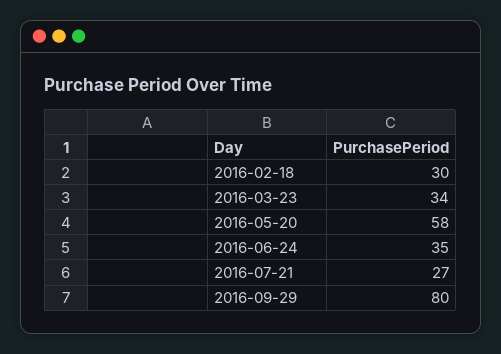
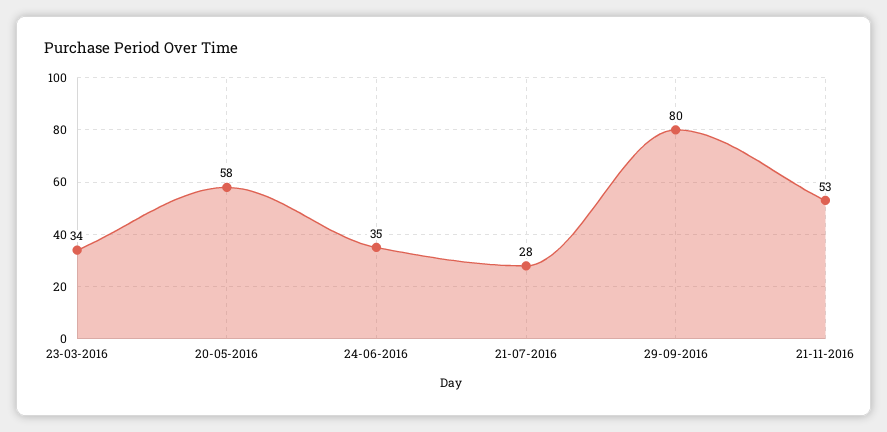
2016-02-18: 30 -> none
2016-07-21: 27 -> 28
21-11-2016: none -> 53

